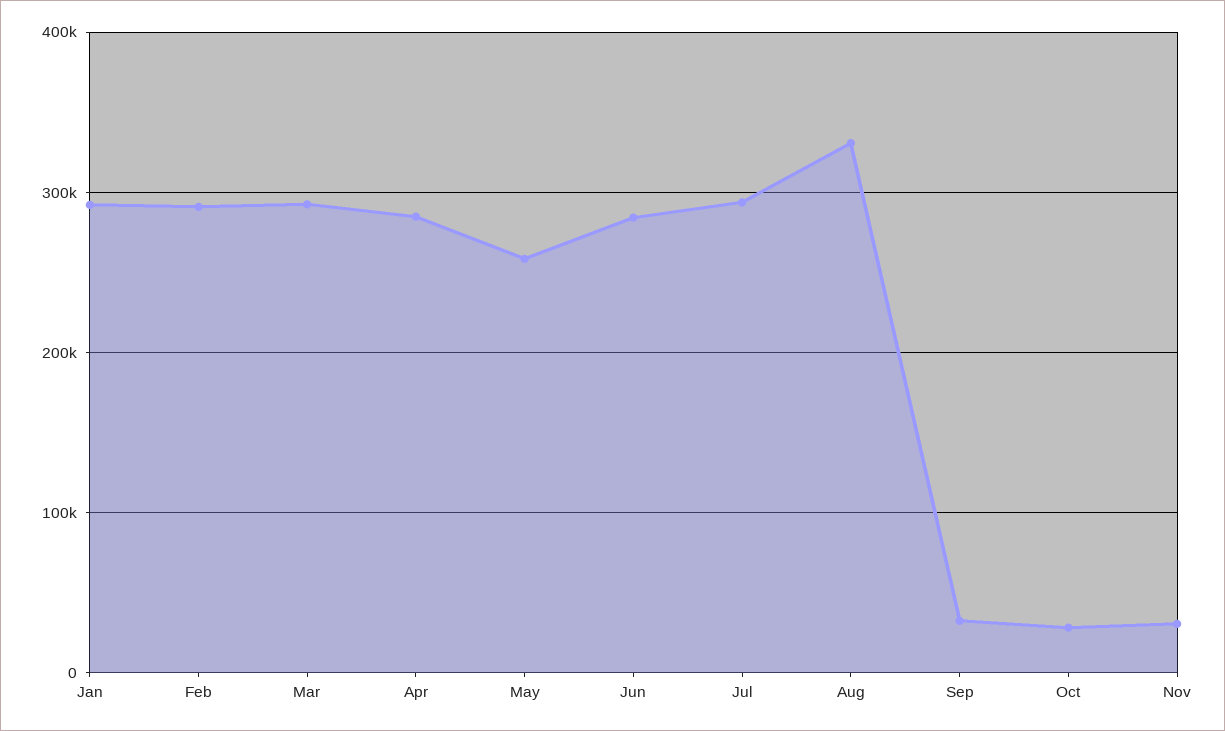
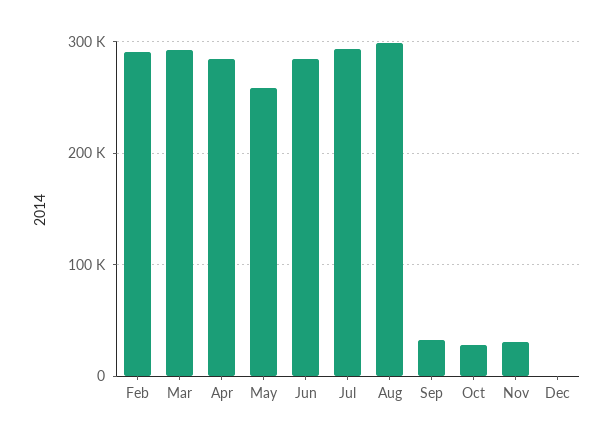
Jan: 290000 -> none
Aug: 330000 -> 300000
Dec: none -> 0

